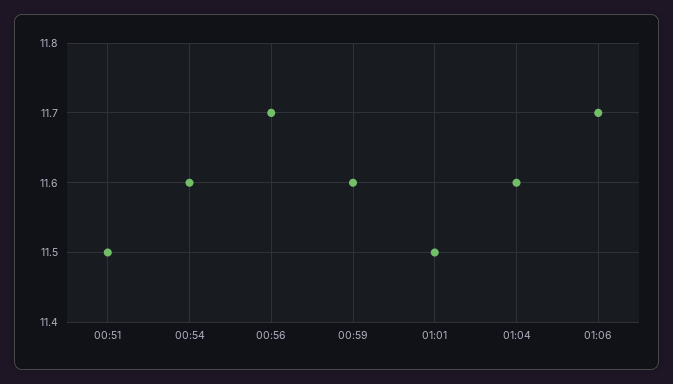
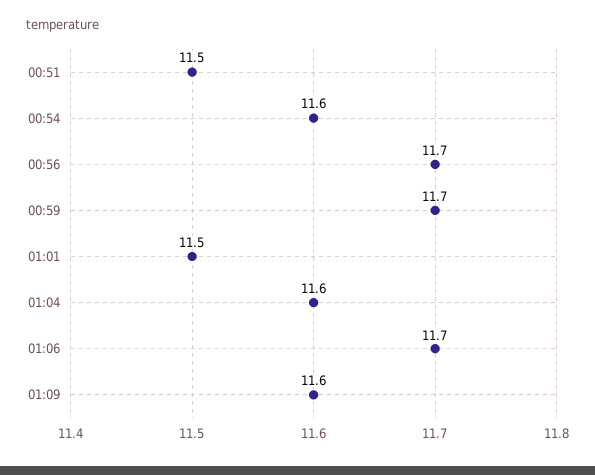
00:59: 11.6 -> 11.7
01:09: none -> 11.6

